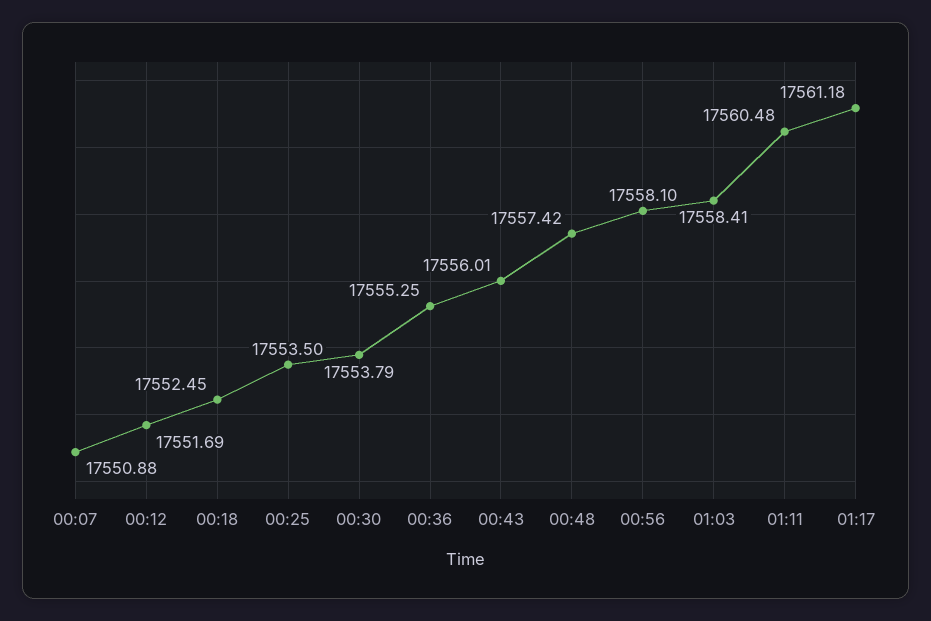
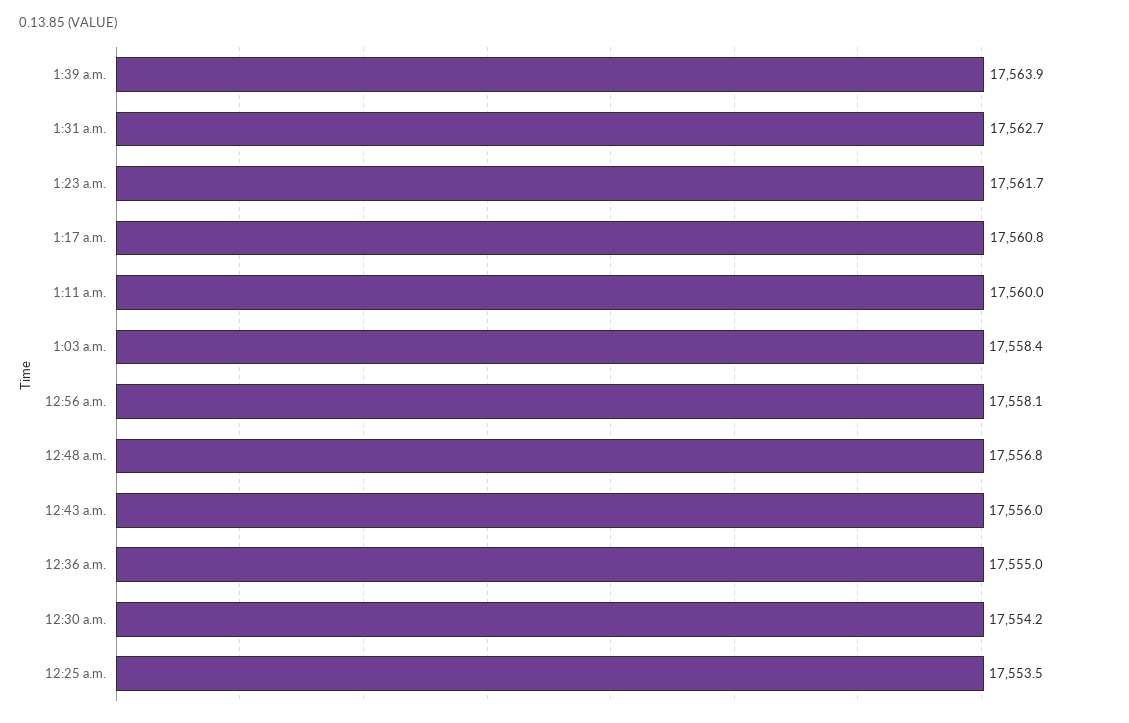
00:07: 17550.88 -> none
00:12: 17551.69 -> none
00:18: 17552.45 -> none
00:30: 17553.79 -> 17554.2
00:36: 17555.25 -> 17555
00:48: 17557.42 -> 17556.8
01:11: 17560.48 -> 17560
01:17: 17561.18 -> 17560.8
1:39 a.m.: none -> 17563.9
1:31 a.m.: none -> 17562.7
1:23 a.m.: none -> 17561.7

